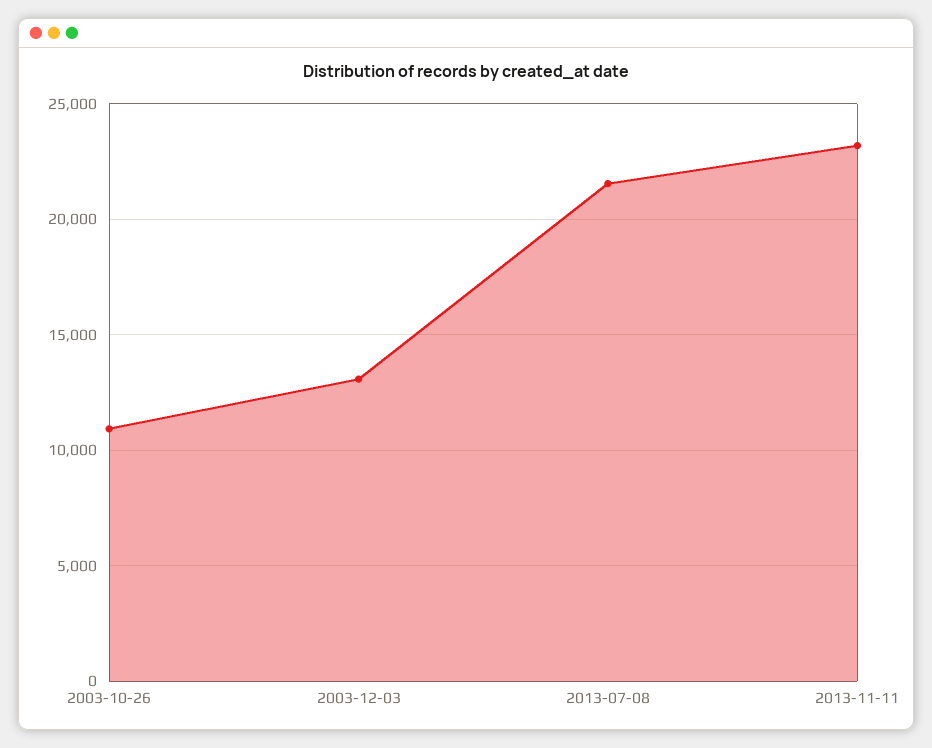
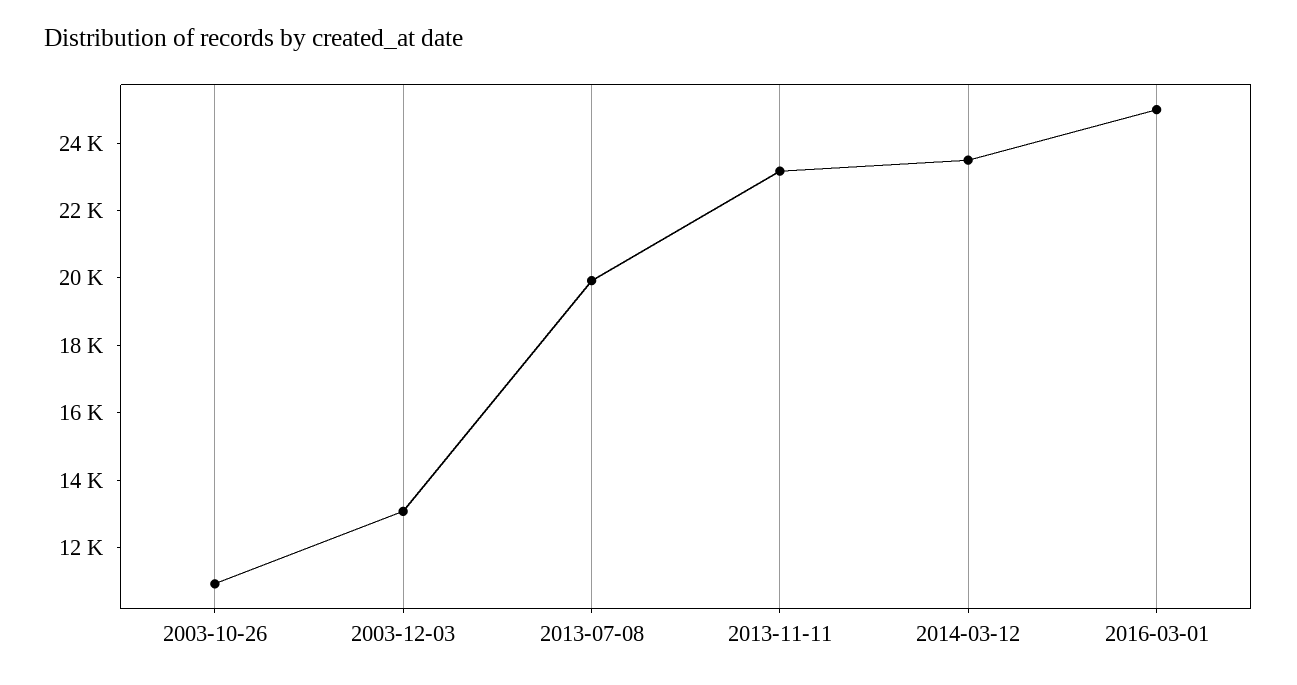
2013-07-08: 21500 -> 20000
2014-03-12: none -> 23500
2016-03-01: none -> 25000

